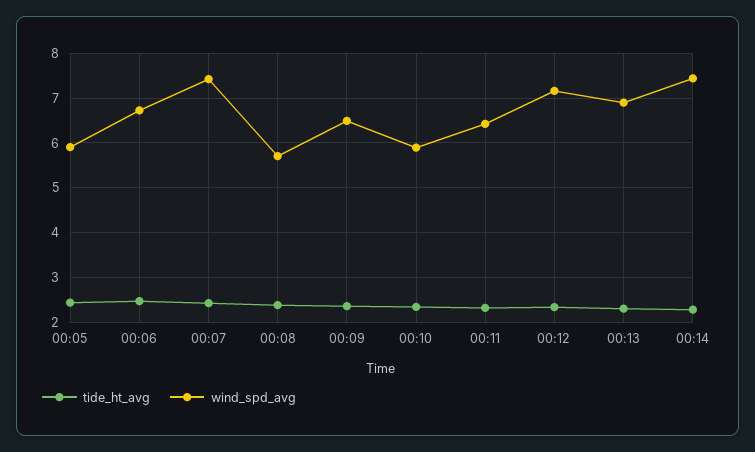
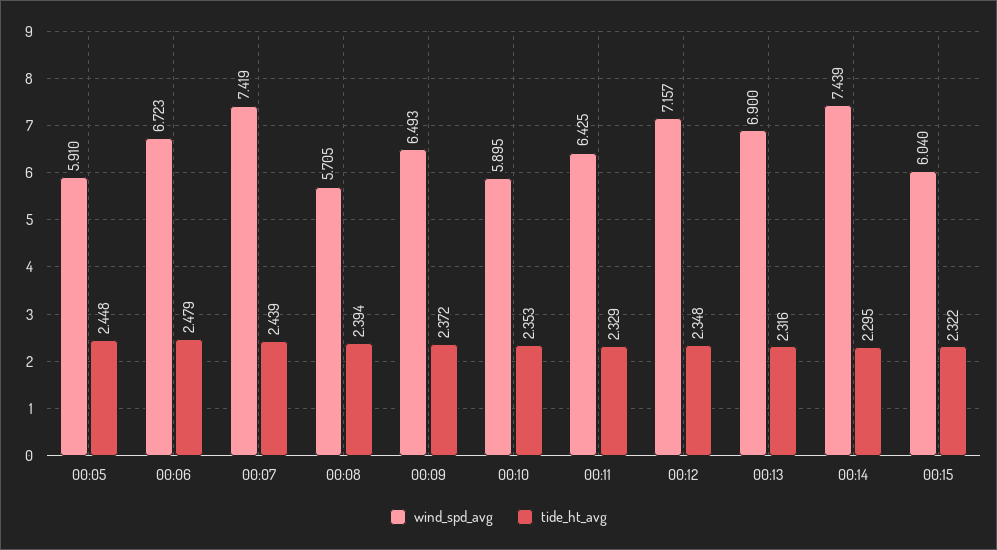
wind_spd_avg, 00:15: none -> 6.04
tide_ht_avg, 00:15: none -> 2.322

